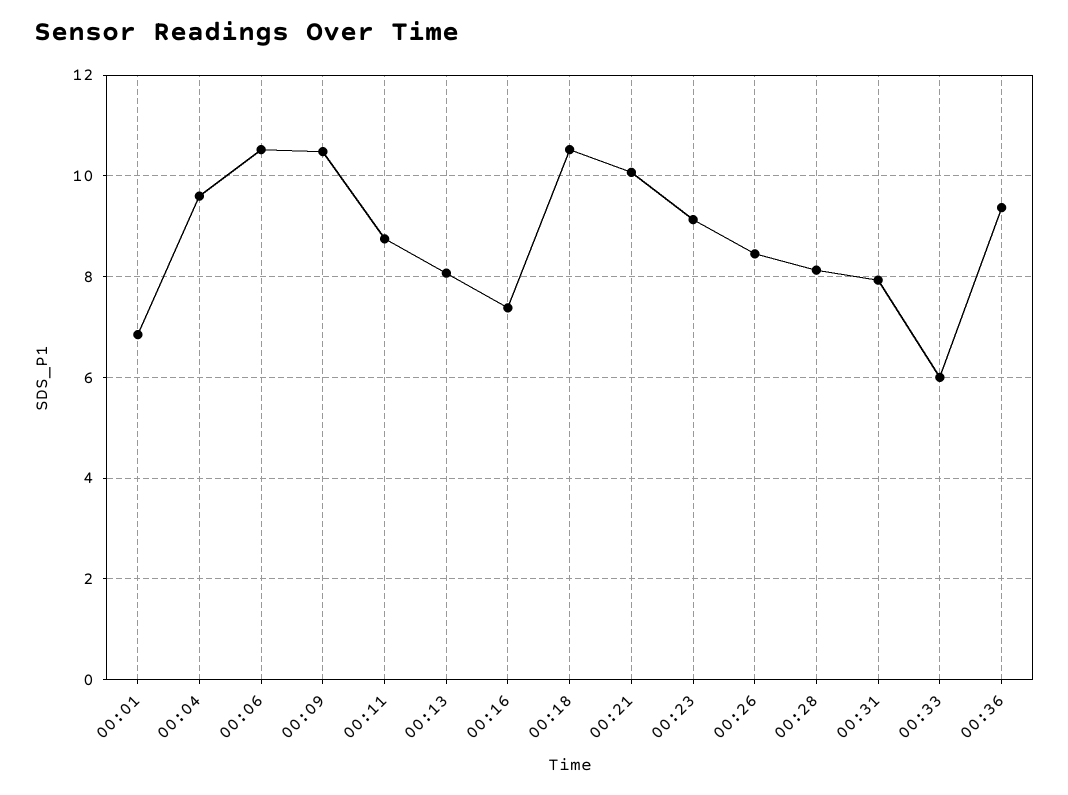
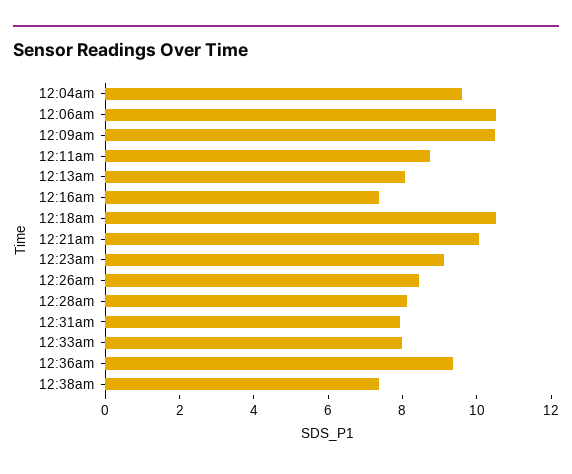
00:01: 6.8 -> none
00:33: 6 -> 8
12:38am: none -> 7.5

